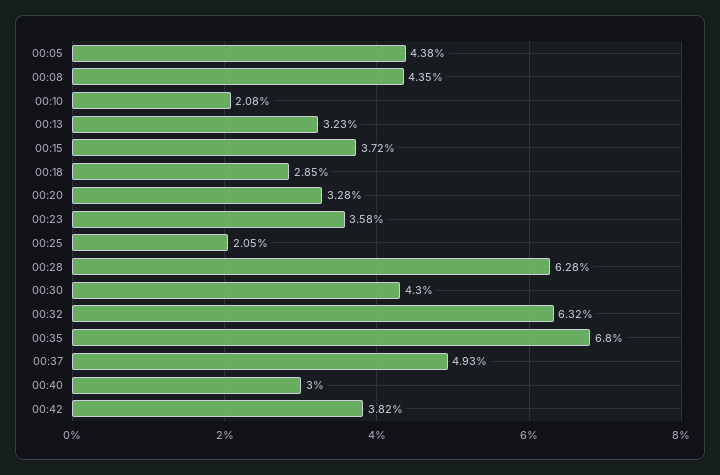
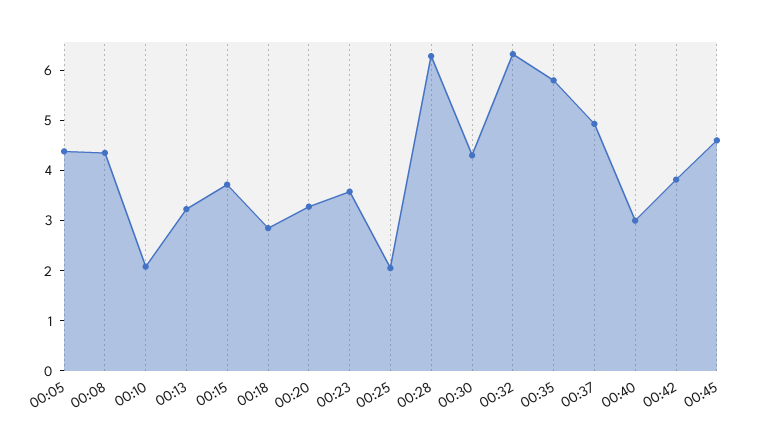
00:35: 6.8 -> 5.8
00:45: none -> 4.6

